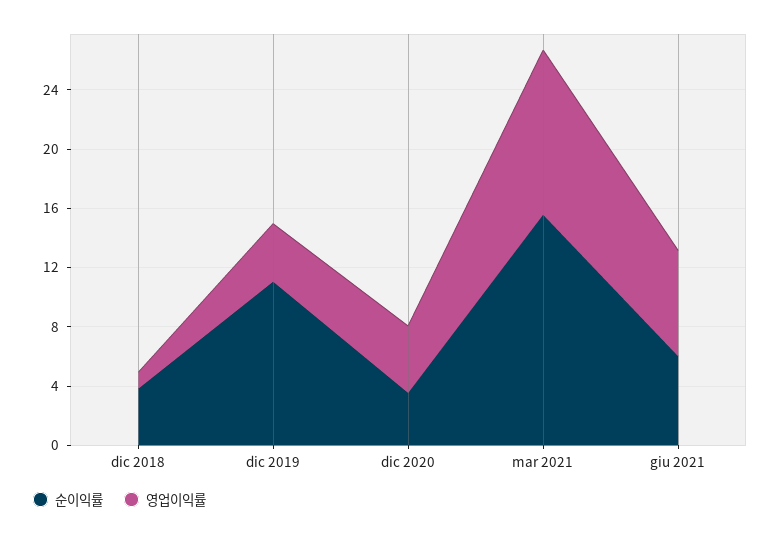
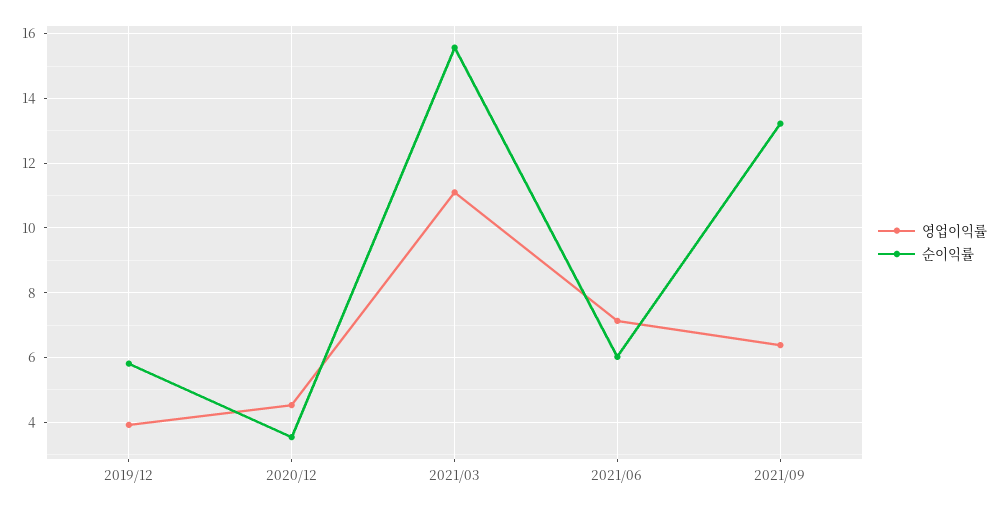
순이익률, dic 2018: 4 -> none
영업이익률, dic 2018: 1 -> none
순이익률, dic 2019: 11 -> 5.8
영업이익률, 2021/09: none -> 6.4
순이익률, 2021/09: none -> 13.2

